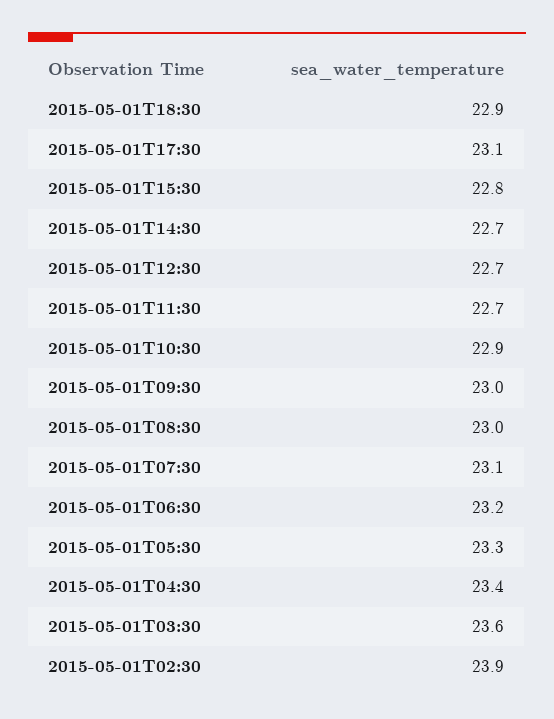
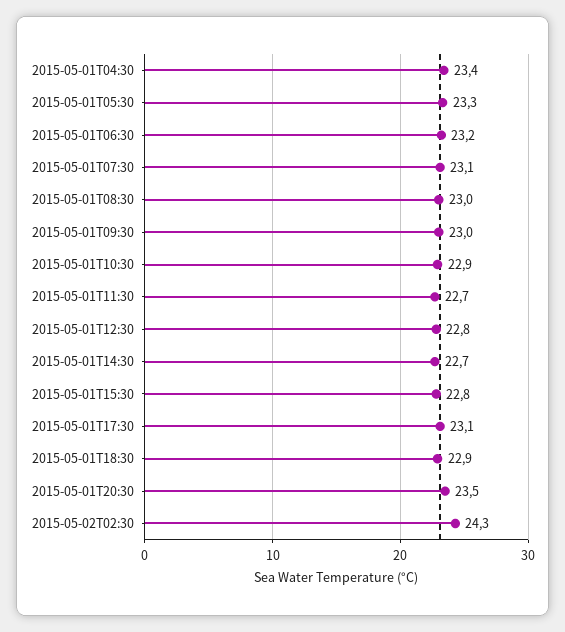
2015-05-01T12:30: 22.7 -> 22.8
2015-05-01T03:30: 23.6 -> none
2015-05-01T02:30: 23.9 -> none
2015-05-01T20:30: none -> 23.5
2015-05-02T02:30: none -> 24.3

